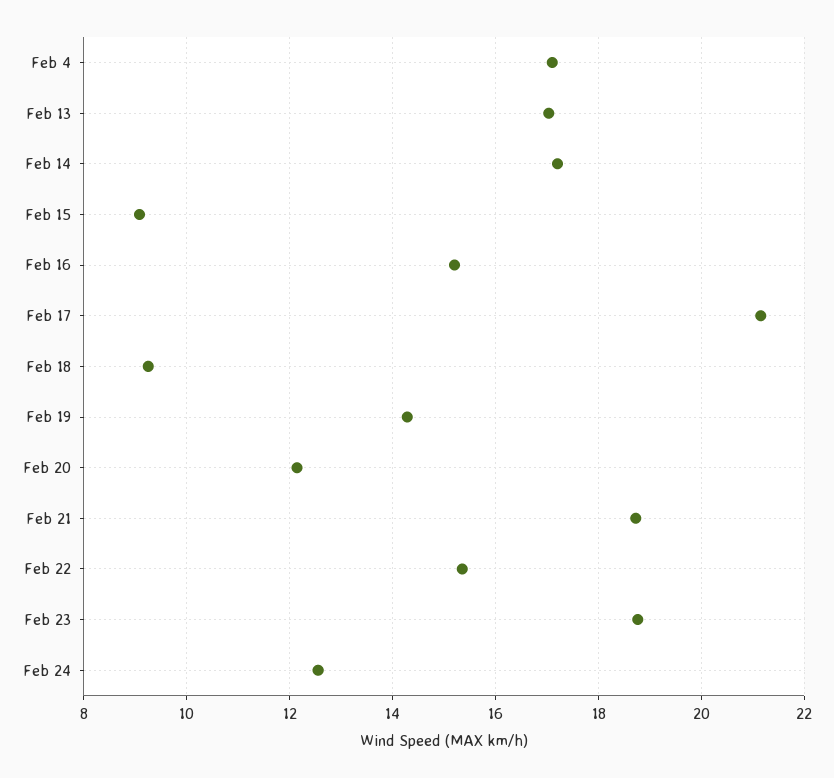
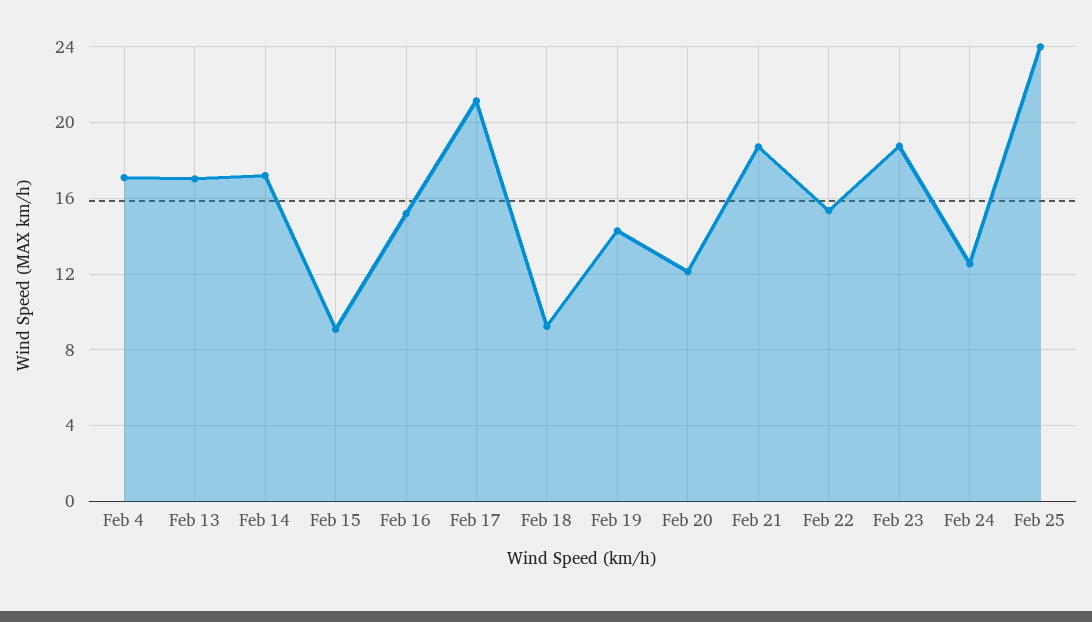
Feb 25: none -> 24

